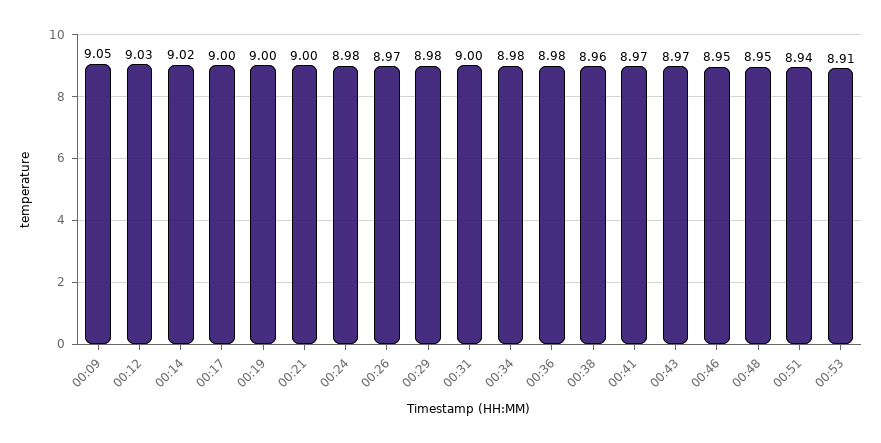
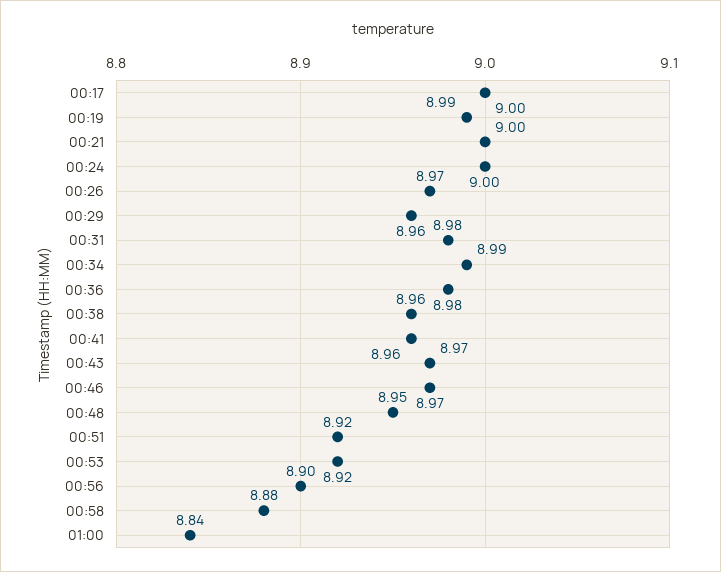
00:09: 9.05 -> none
00:12: 9.03 -> none
00:14: 9.02 -> none
00:19: 9 -> 8.99
00:24: 8.98 -> 9
00:29: 8.98 -> 8.96
00:31: 9 -> 8.98
00:34: 8.98 -> 8.99
00:41: 8.97 -> 8.96
00:46: 8.95 -> 8.97
00:51: 8.94 -> 8.92
00:53: 8.91 -> 8.92
00:56: none -> 8.9
00:58: none -> 8.88
01:00: none -> 8.84

